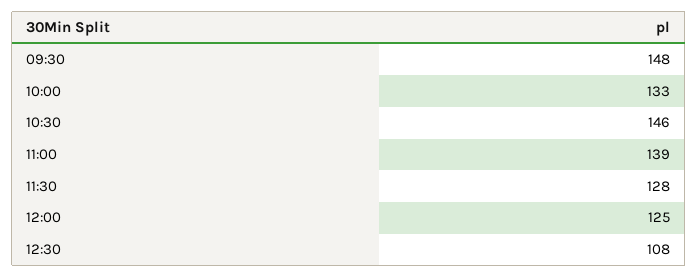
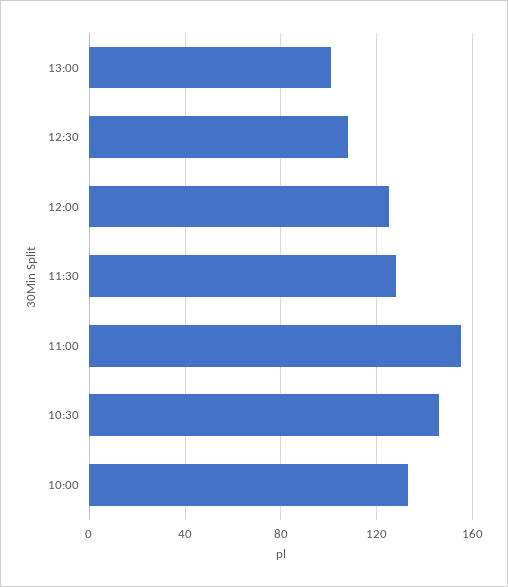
09:30: 148 -> none
11:00: 139 -> 155
13:00: none -> 100

